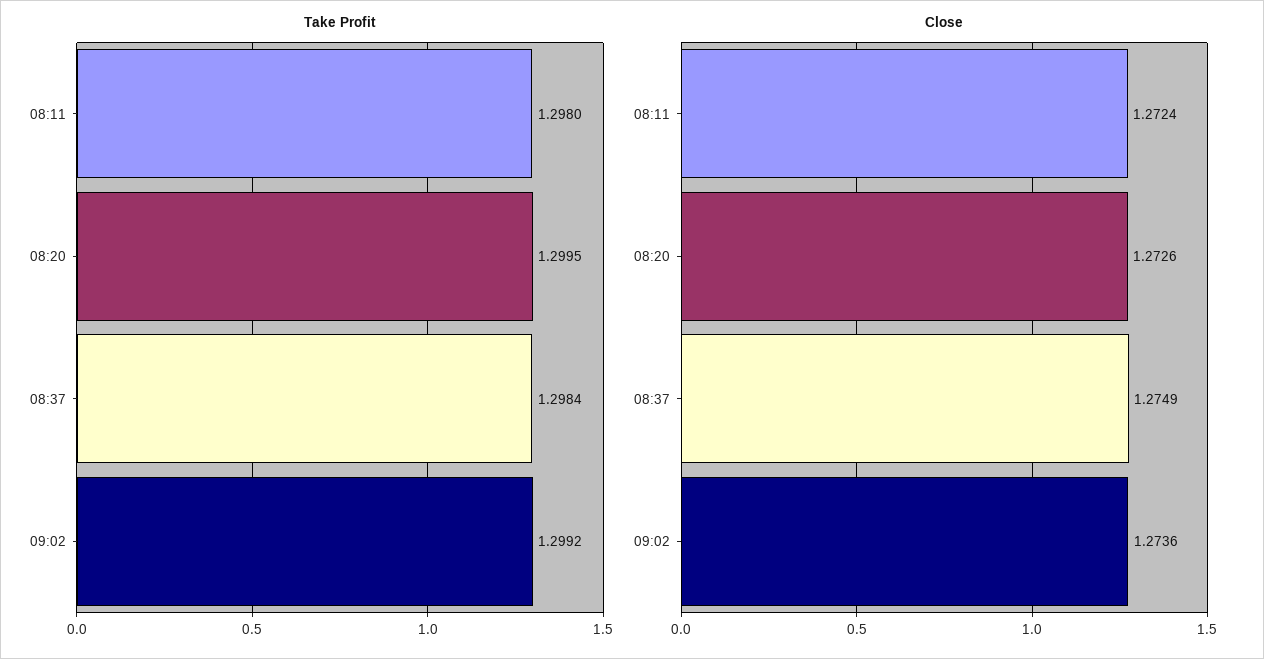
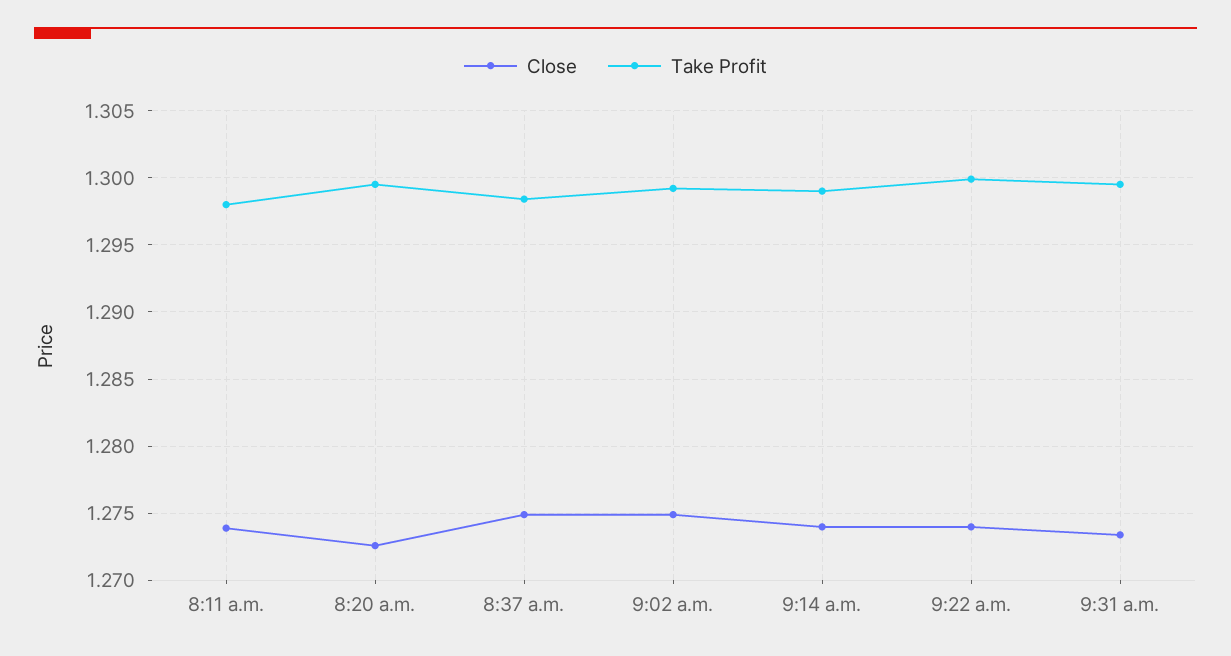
Close, 08:11: 1.2724 -> 1.274
Close, 09:02: 1.2736 -> 1.275
Close, 9:14 a.m.: none -> 1.274
Take Profit, 9:14 a.m.: none -> 1.299
Close, 9:22 a.m.: none -> 1.274
Take Profit, 9:22 a.m.: none -> 1.3
Close, 9:31 a.m.: none -> 1.2735
Take Profit, 9:31 a.m.: none -> 1.2995

